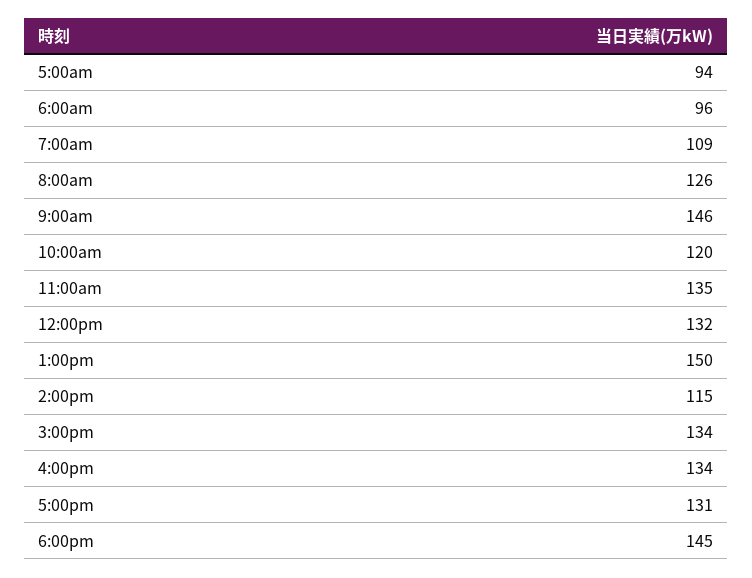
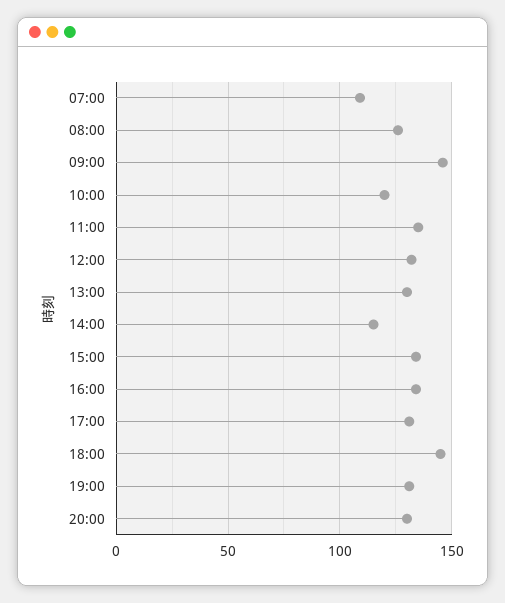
5:00am: 94 -> none
6:00am: 96 -> none
1:00pm: 150 -> 130
19:00: none -> 130
20:00: none -> 130

